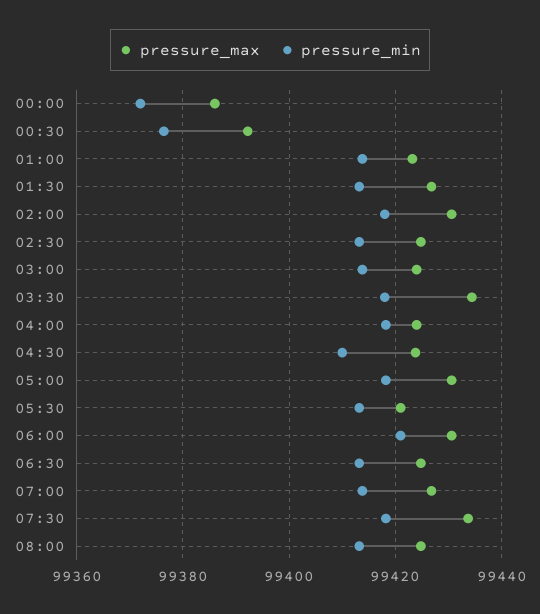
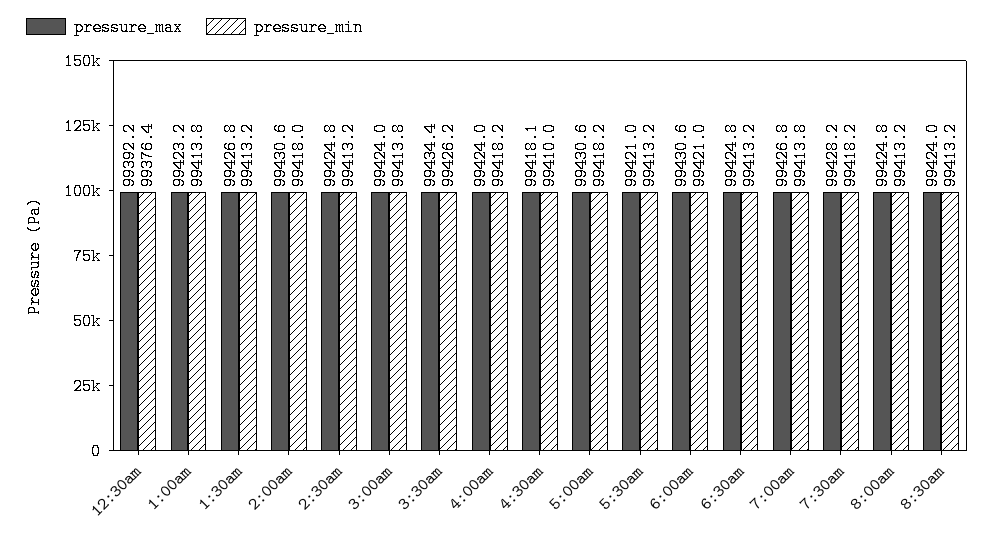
pressure_max, 00:00: 99386 -> none
pressure_min, 00:00: 99372 -> none
pressure_min, 03:30: 99418 -> 99426.2
pressure_max, 04:30: 99424 -> 99418.1
pressure_max, 07:30: 99434 -> 99428.2
pressure_max, 8:30am: none -> 99424
pressure_min, 8:30am: none -> 99413.2

